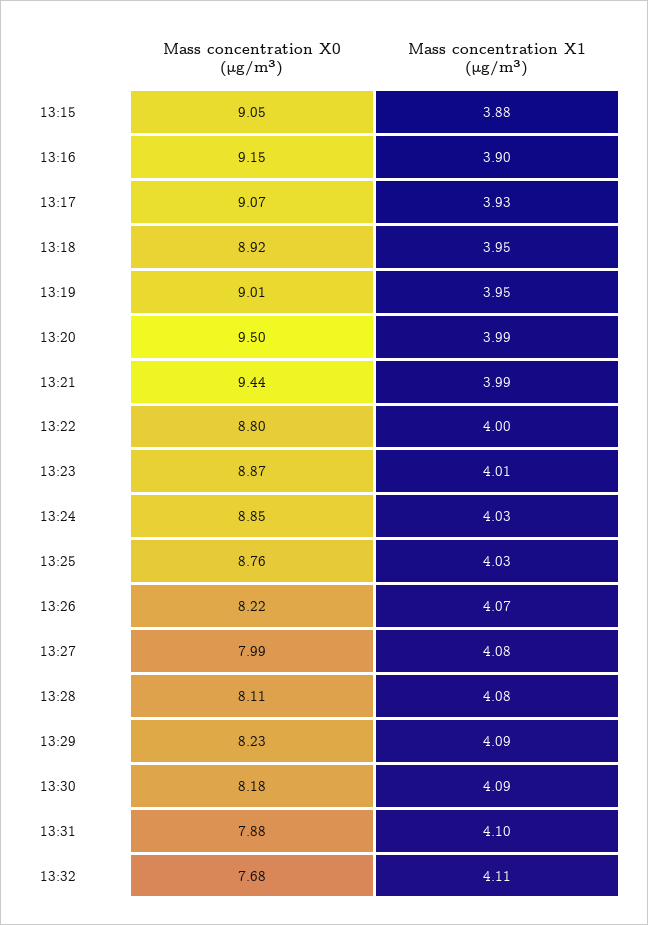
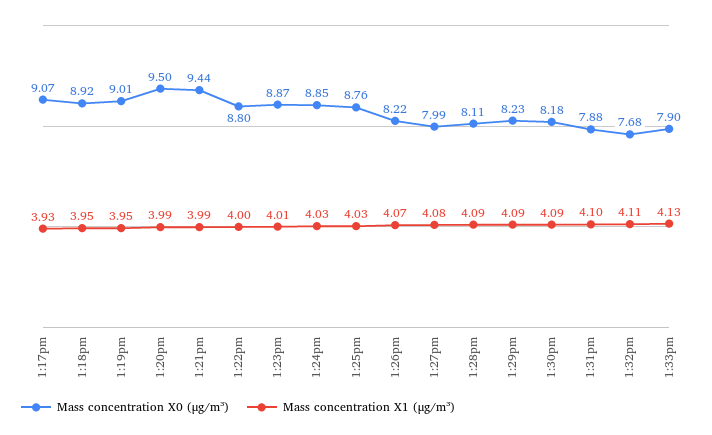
Mass concentration X0 (μg/m³), 13:15: 9.05 -> none
Mass concentration X1 (μg/m³), 13:15: 3.88 -> none
Mass concentration X0 (μg/m³), 13:16: 9.15 -> none
Mass concentration X1 (μg/m³), 13:16: 3.9 -> none
Mass concentration X1 (μg/m³), 13:28: 4.08 -> 4.09
Mass concentration X0 (μg/m³), 1:33pm: none -> 7.9
Mass concentration X1 (μg/m³), 1:33pm: none -> 4.13

